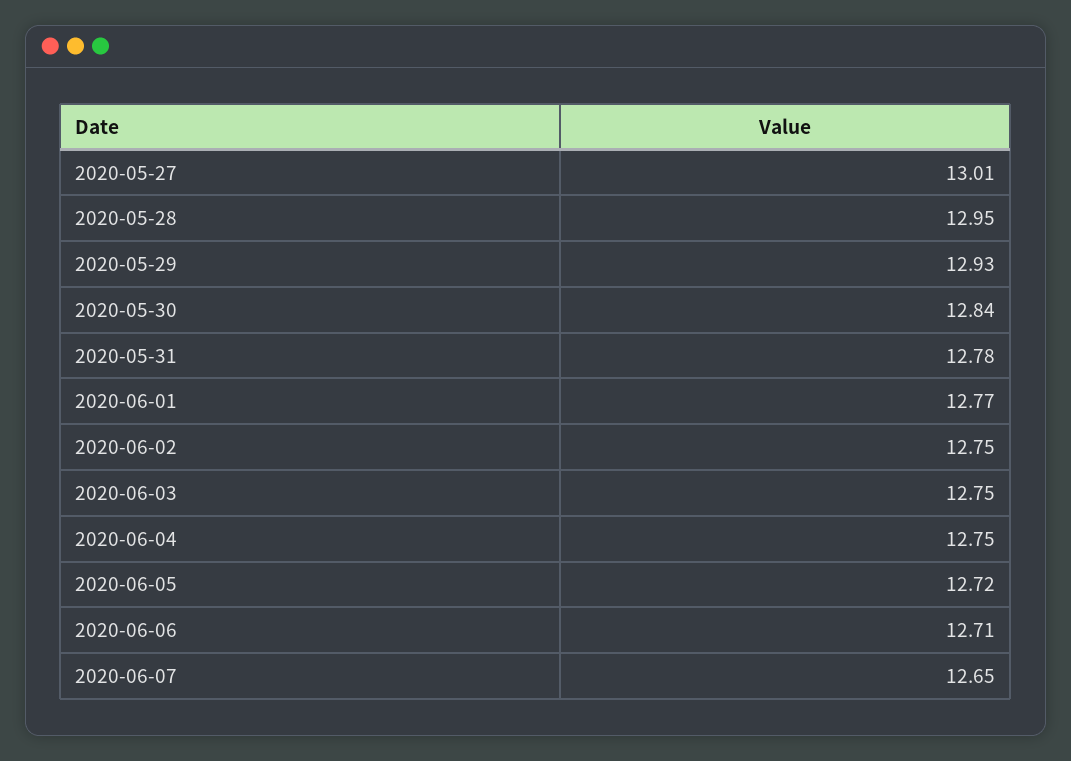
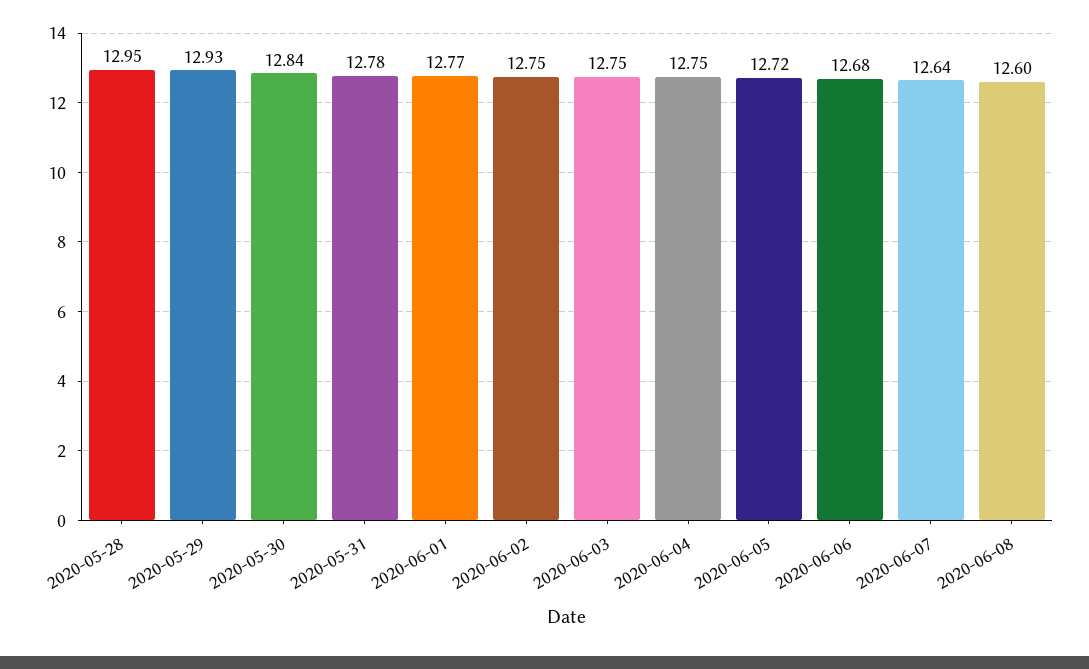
2020-05-27: 13.01 -> none
2020-06-06: 12.71 -> 12.68
2020-06-07: 12.65 -> 12.64
2020-06-08: none -> 12.6

